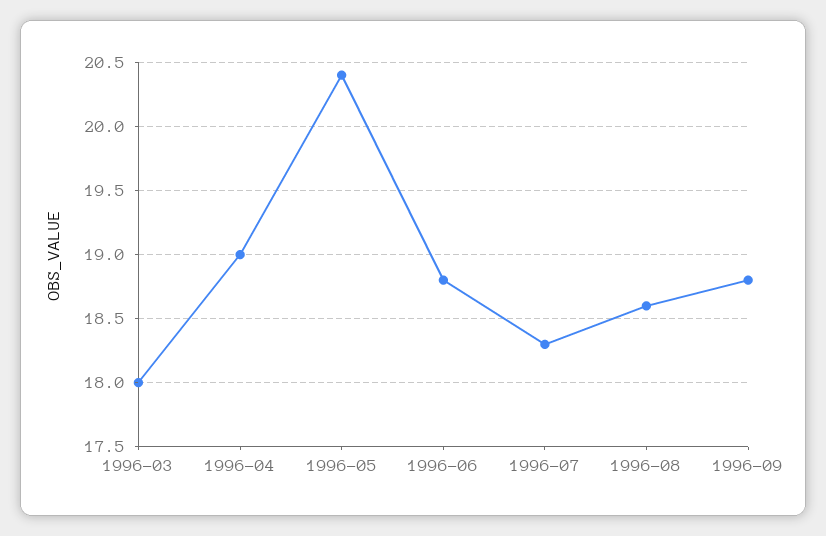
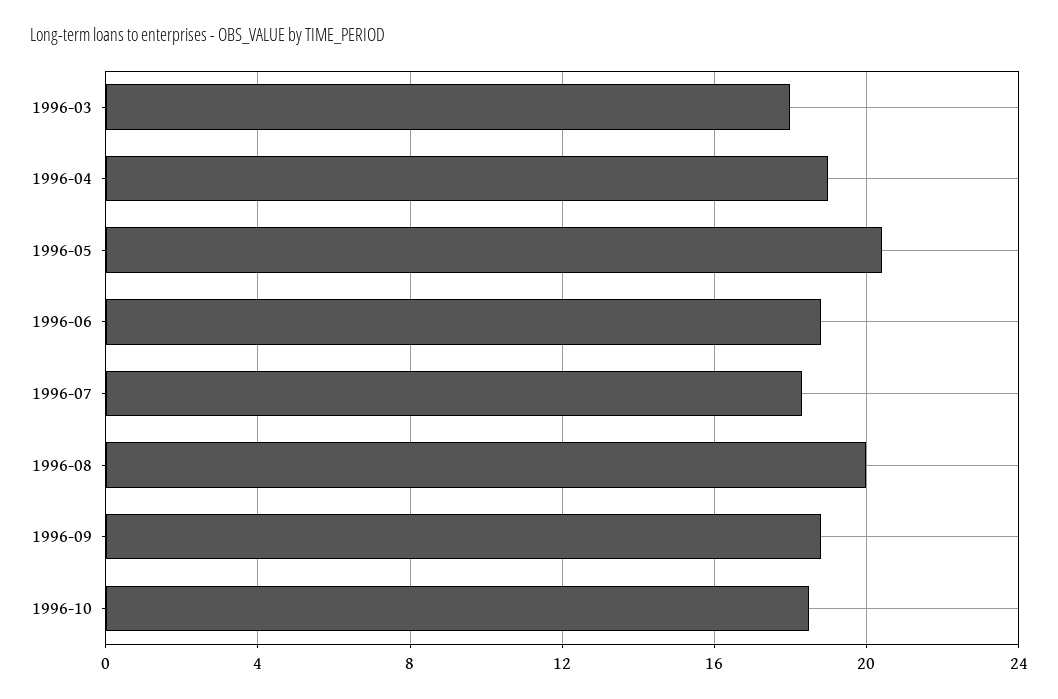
1996-08: 18.6 -> 20
1996-10: none -> 18.5

